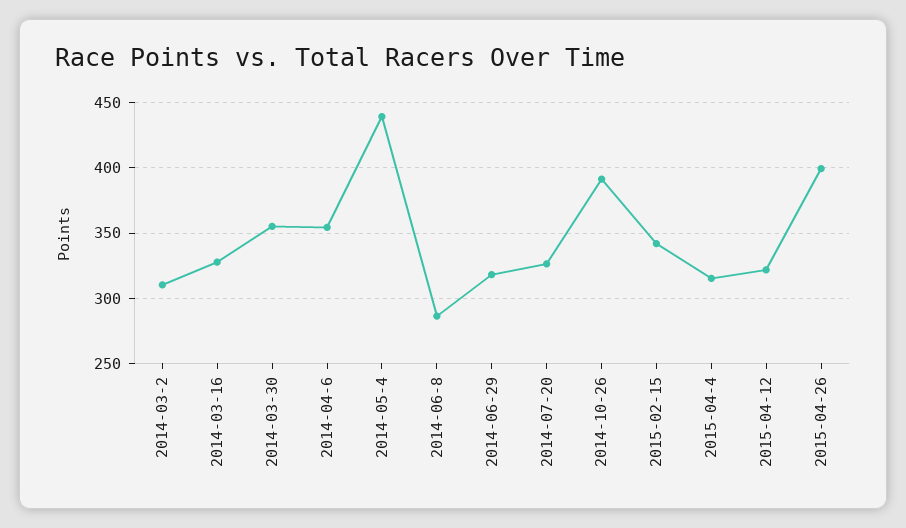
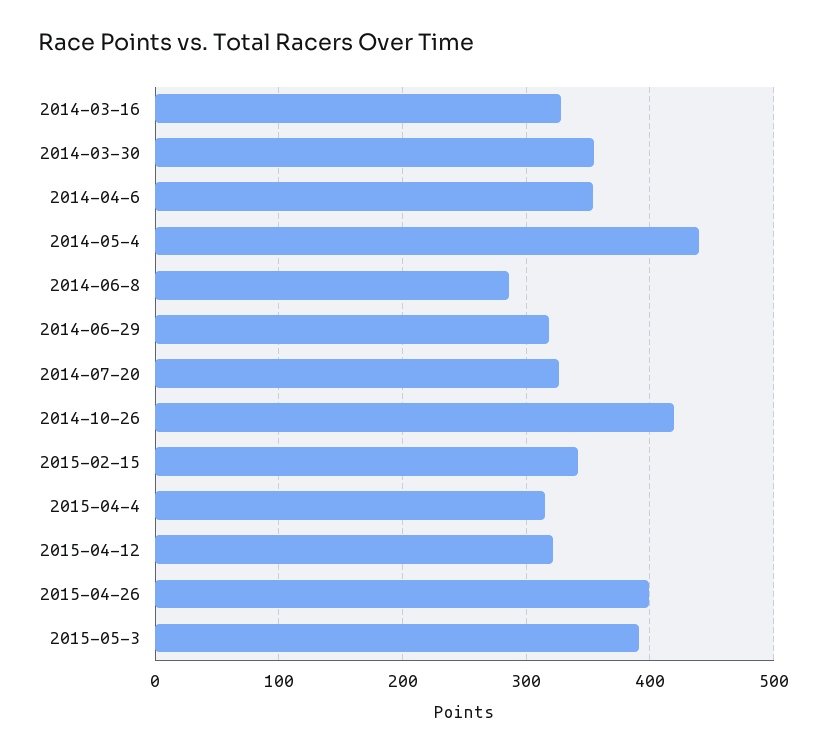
2014-03-2: 310 -> none
2014-10-26: 390 -> 420
2015-05-3: none -> 390

